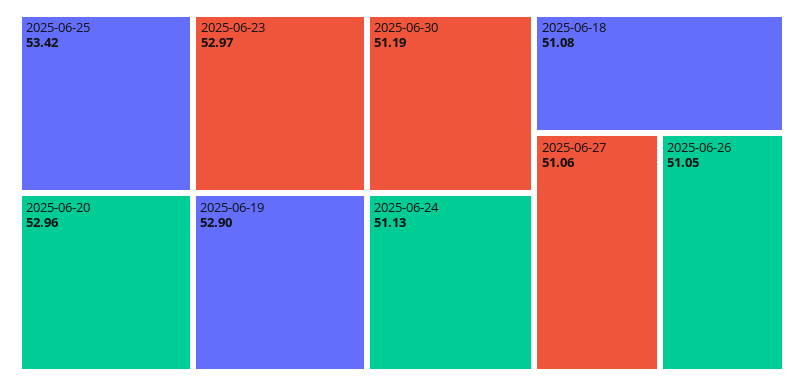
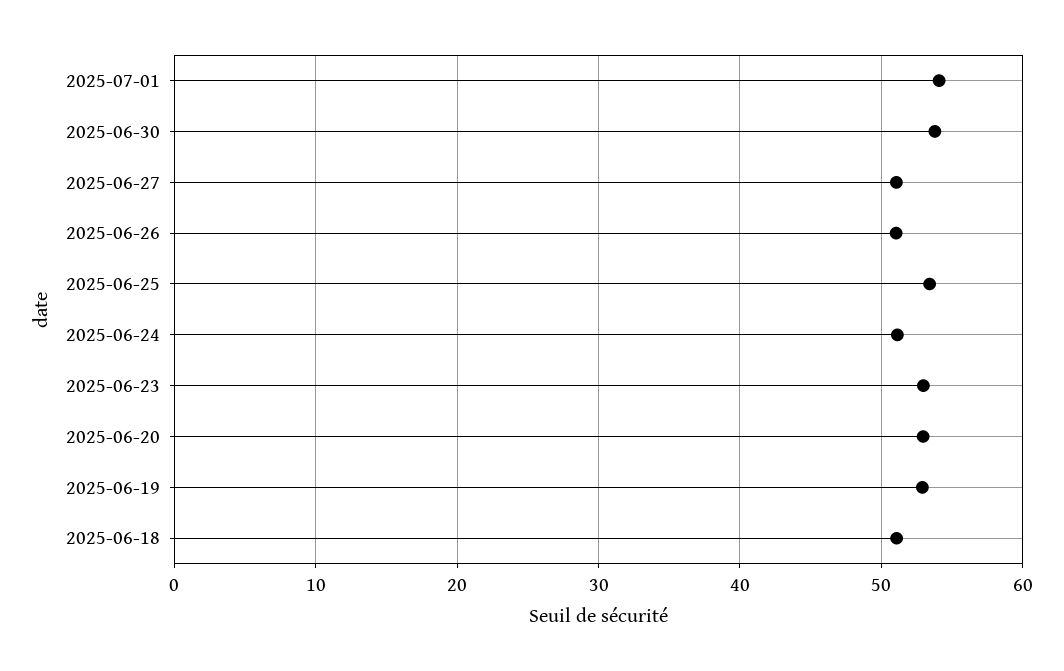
2025-06-30: 51.19 -> 54
2025-07-01: none -> 54

